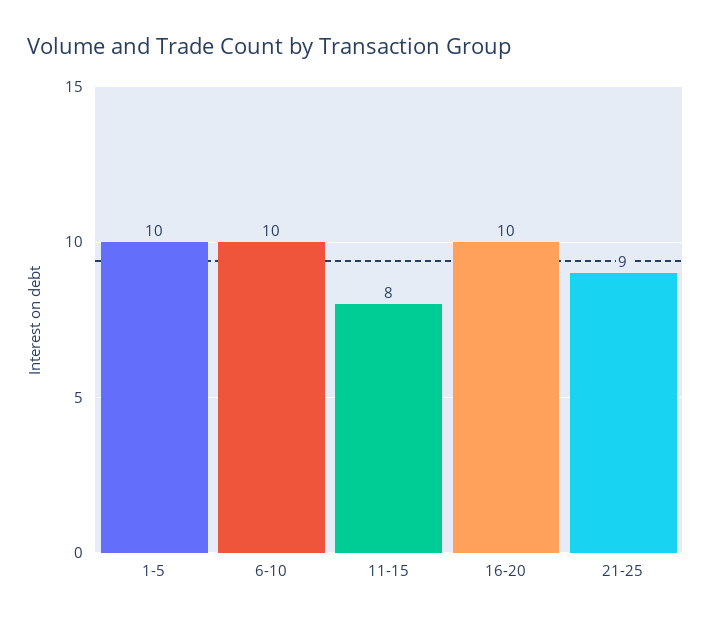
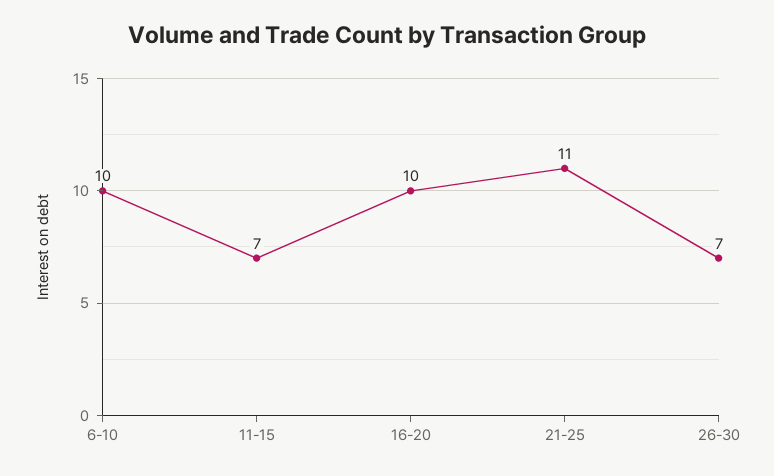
1-5: 10 -> none
11-15: 8 -> 7
21-25: 9 -> 11
26-30: none -> 7

